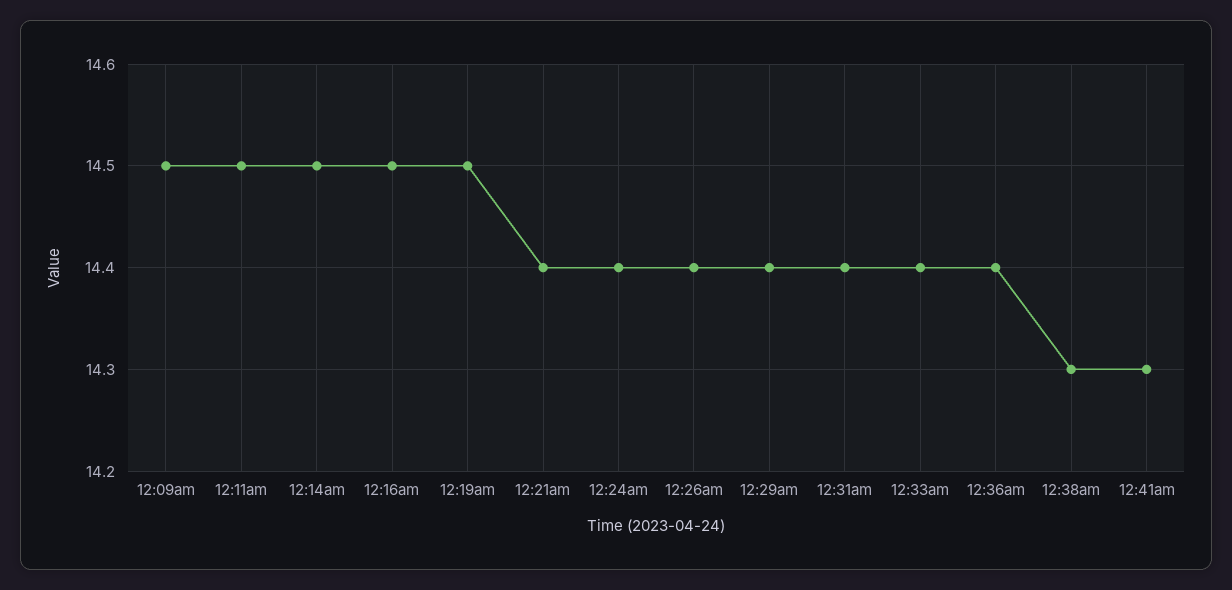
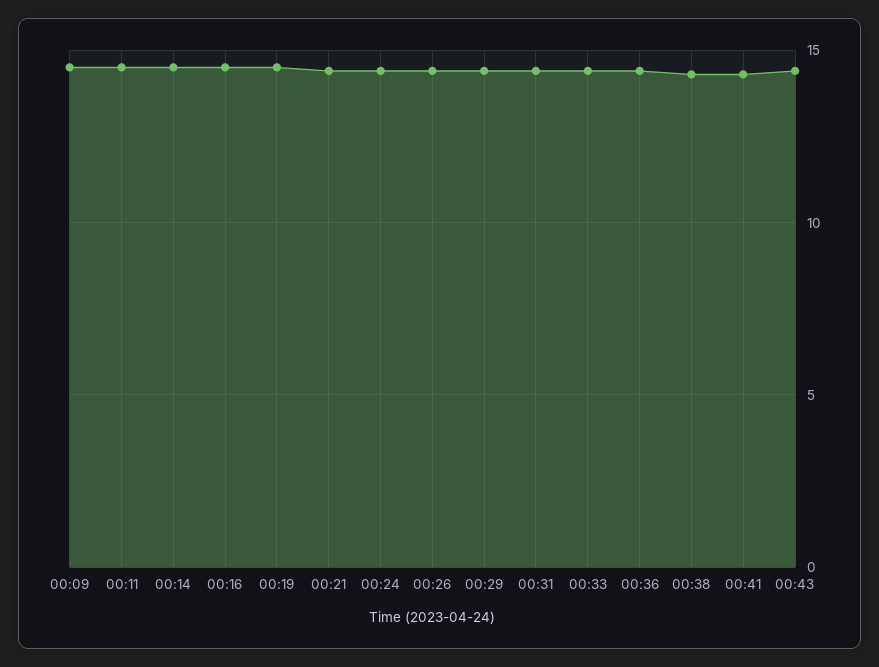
00:43: none -> 14.5

